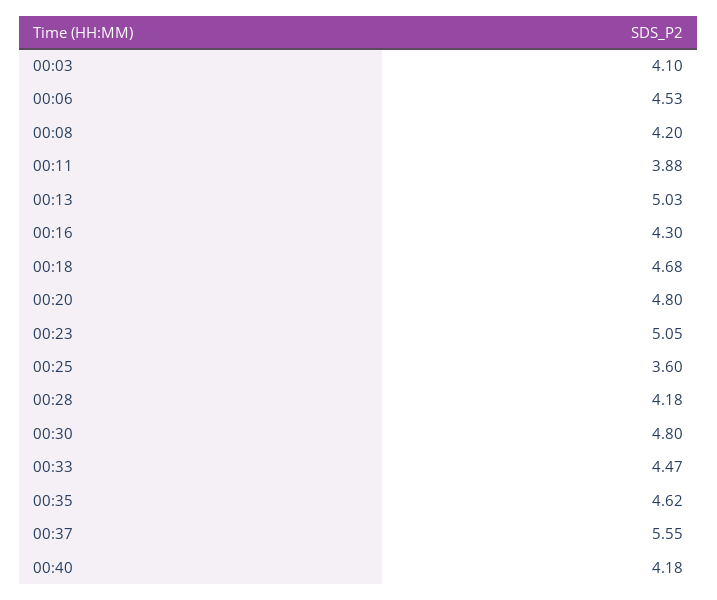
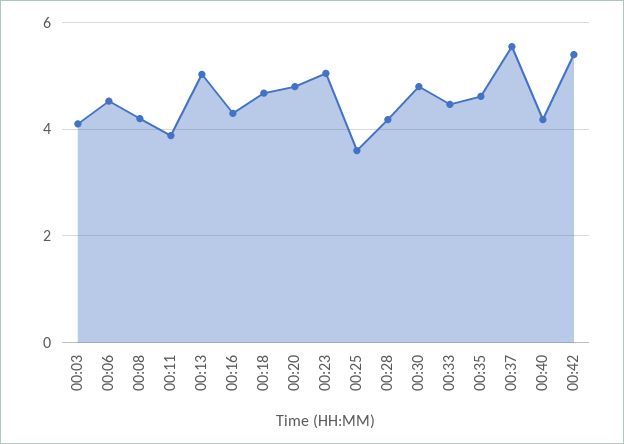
00:42: none -> 5.4

